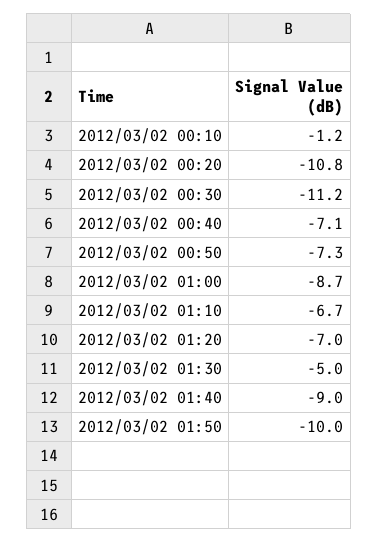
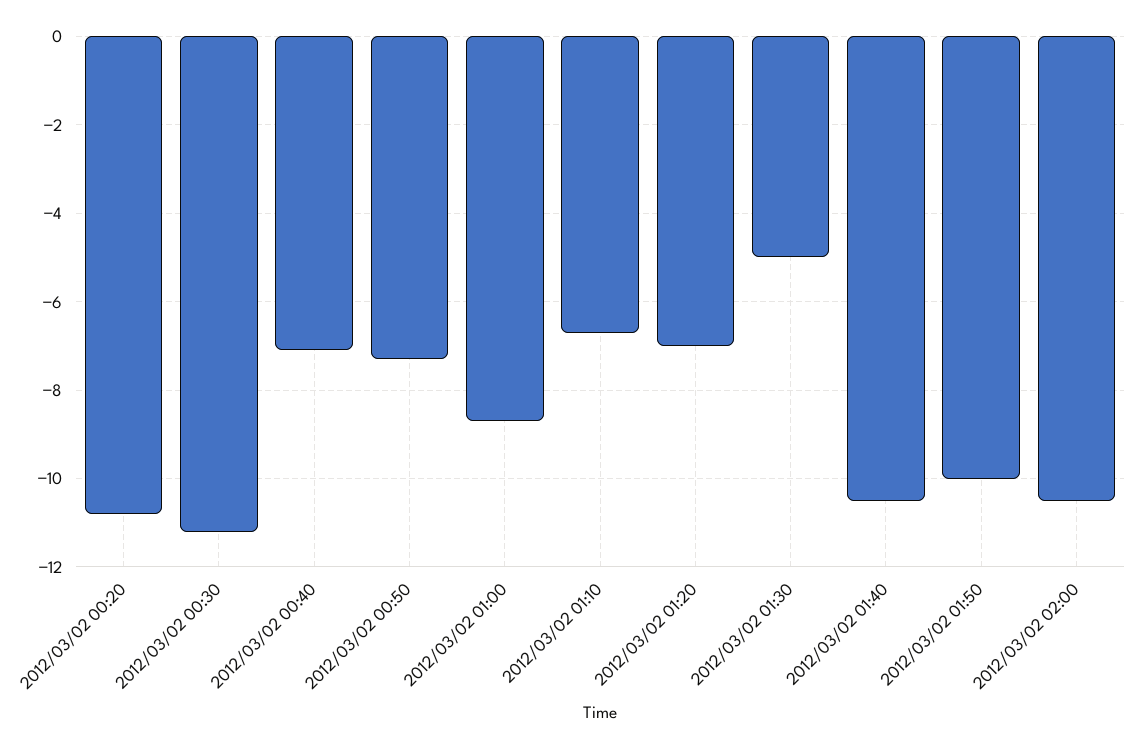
2012/03/02 00:10: -1.2 -> none
2012/03/02 01:40: -9 -> -10.5
2012/03/02 02:00: none -> -10.5

